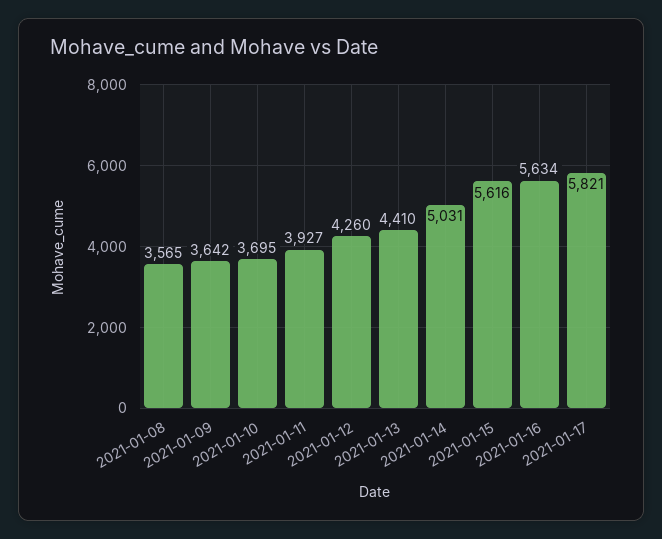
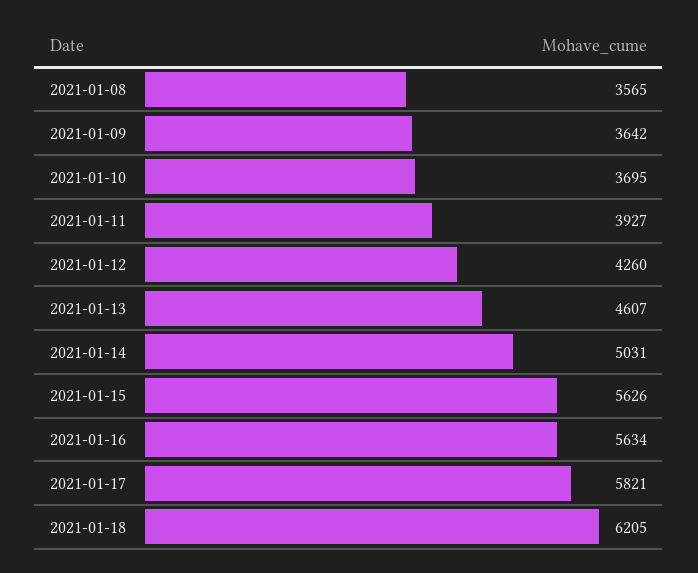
2021-01-13: 4410 -> 4607
2021-01-15: 5616 -> 5626
2021-01-18: none -> 6205

